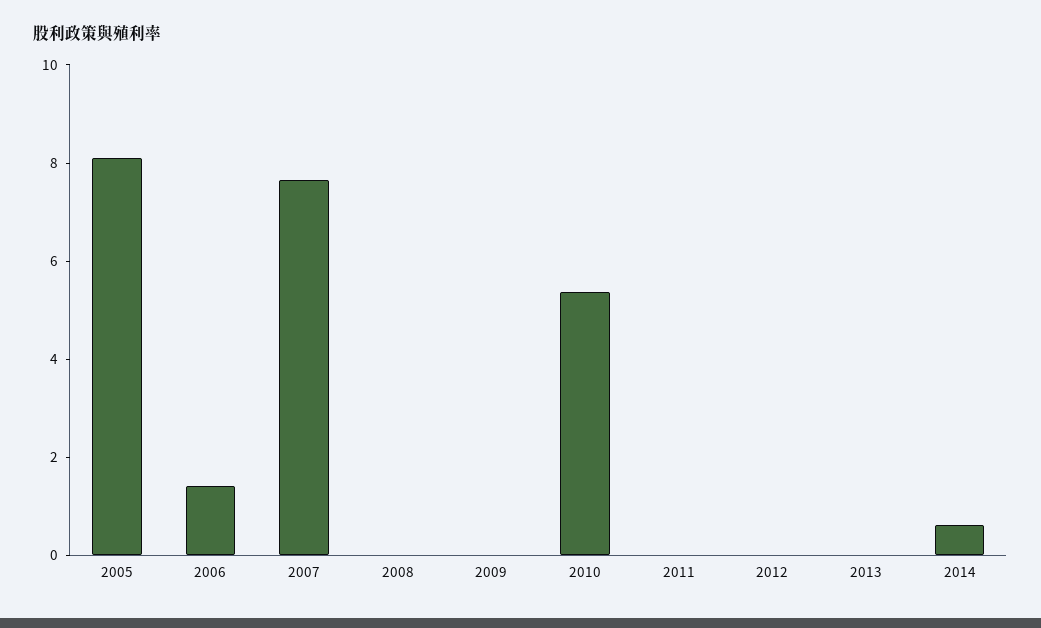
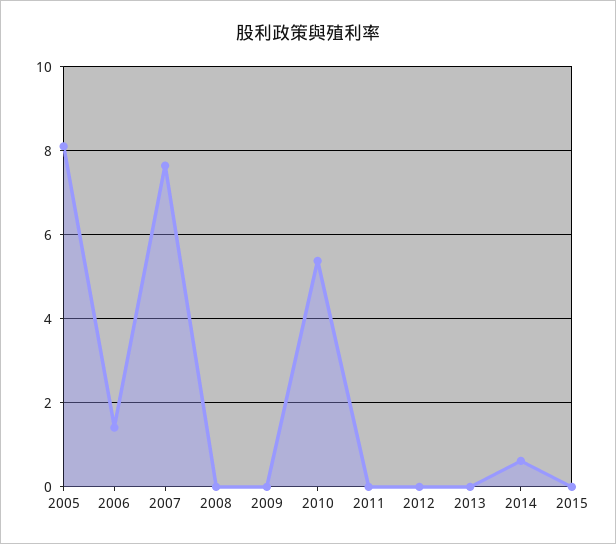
2015: none -> 0

